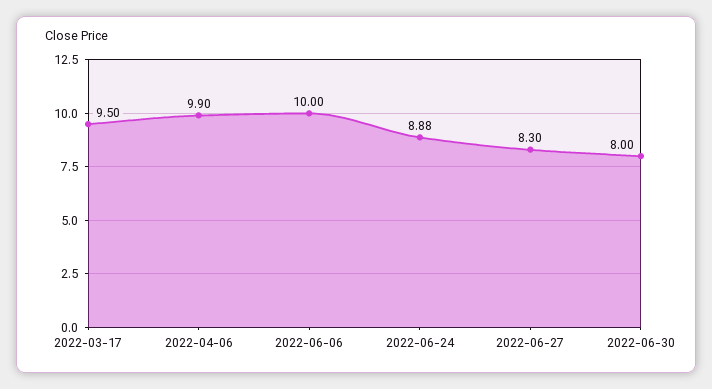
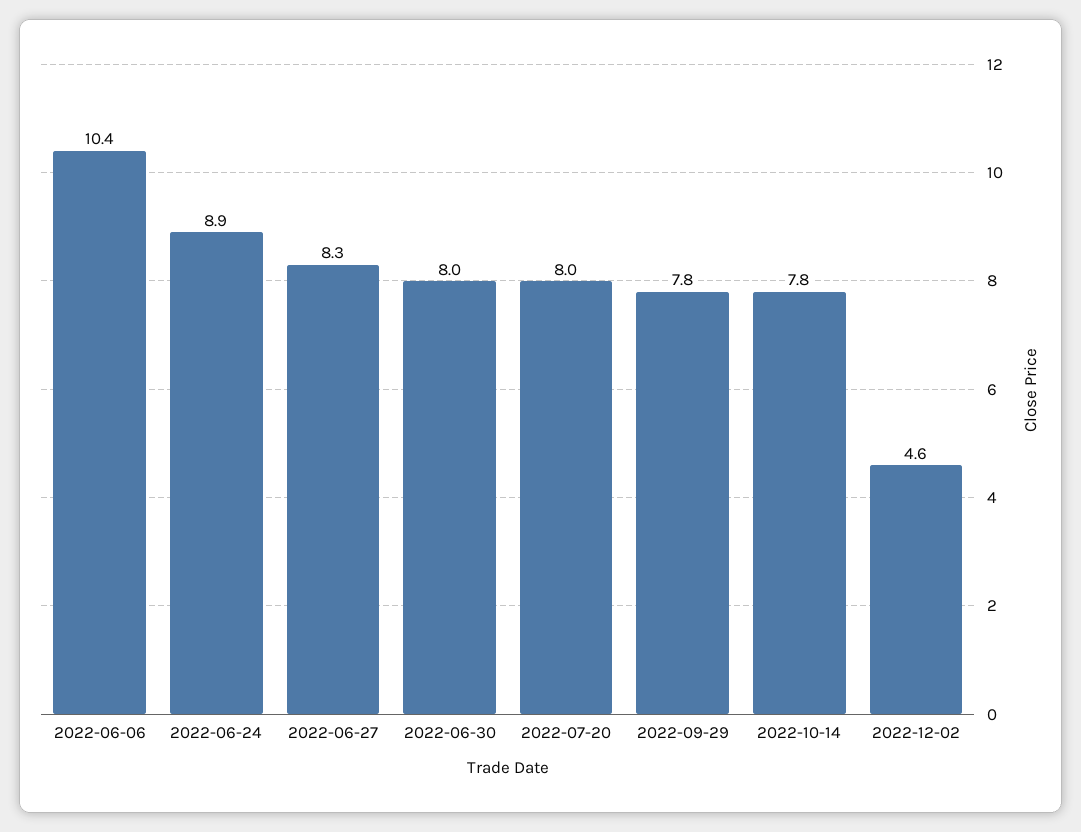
2022-03-17: 9.5 -> none
2022-04-06: 9.9 -> none
2022-06-06: 10 -> 10.4
2022-07-20: none -> 8
2022-09-29: none -> 7.8
2022-10-14: none -> 7.8
2022-12-02: none -> 4.6

